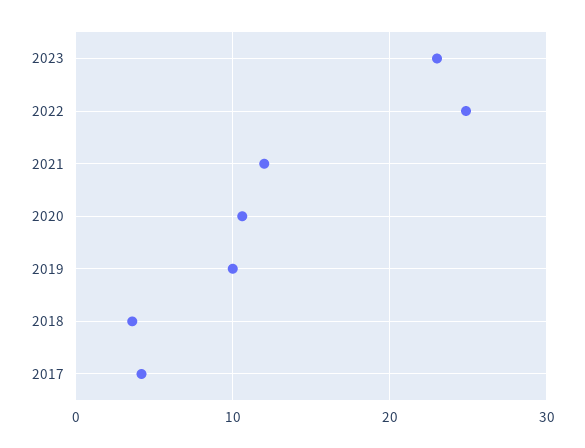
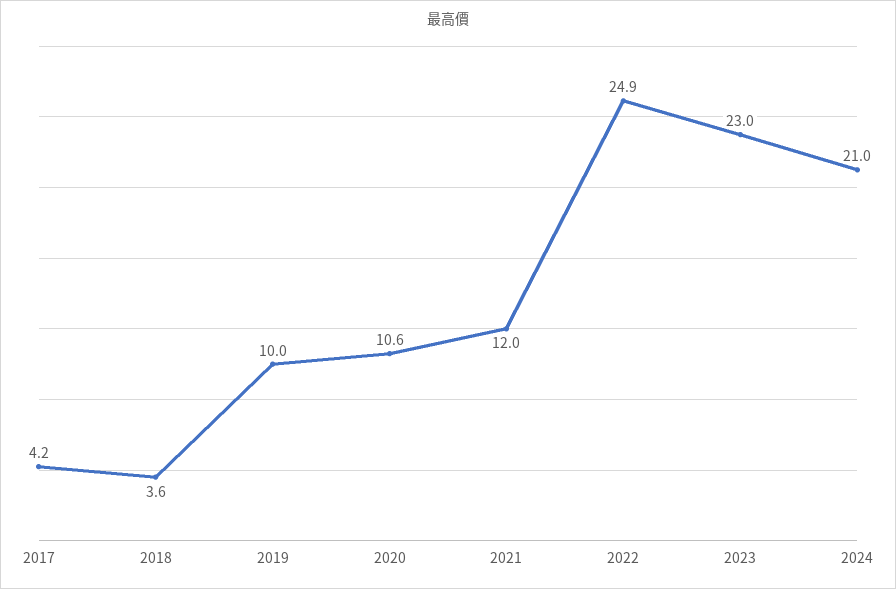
2024: none -> 21

